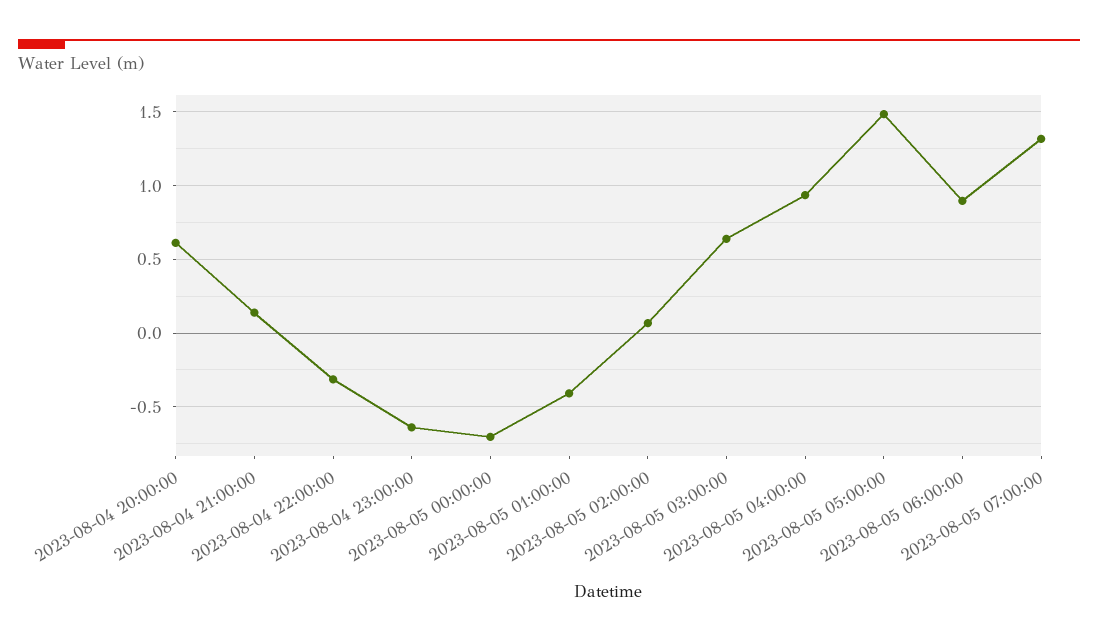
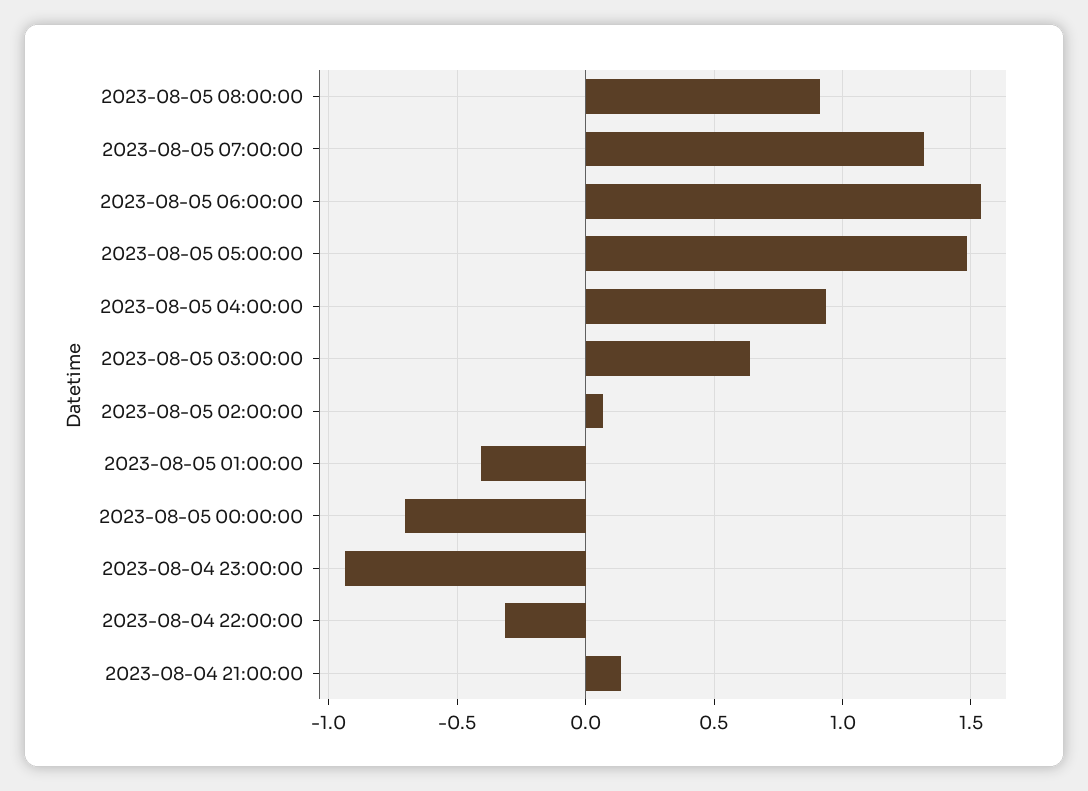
2023-08-04 20:00:00: 0.6 -> none
2023-08-04 23:00:00: -0.65 -> -0.95
2023-08-05 06:00:00: 0.9 -> 1.55
2023-08-05 08:00:00: none -> 0.9

